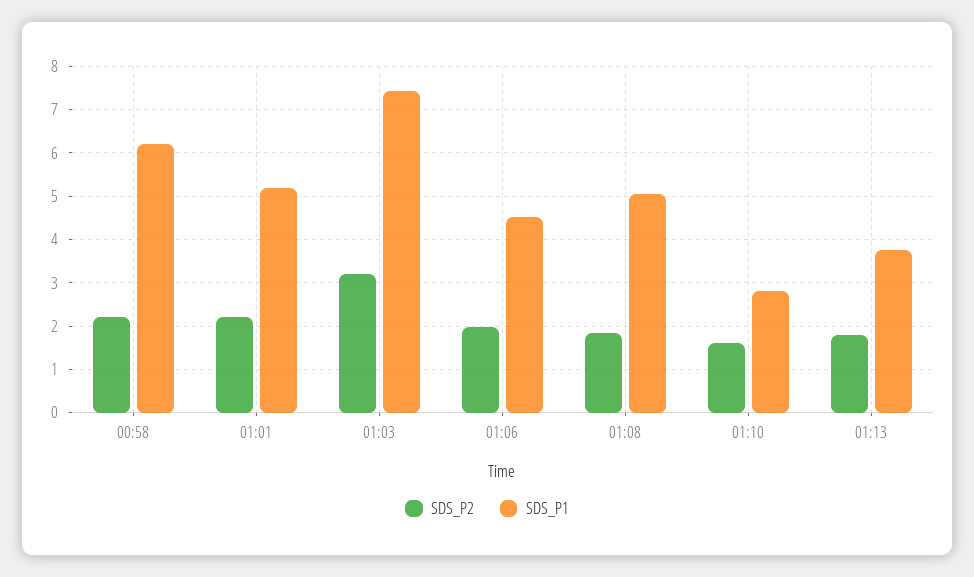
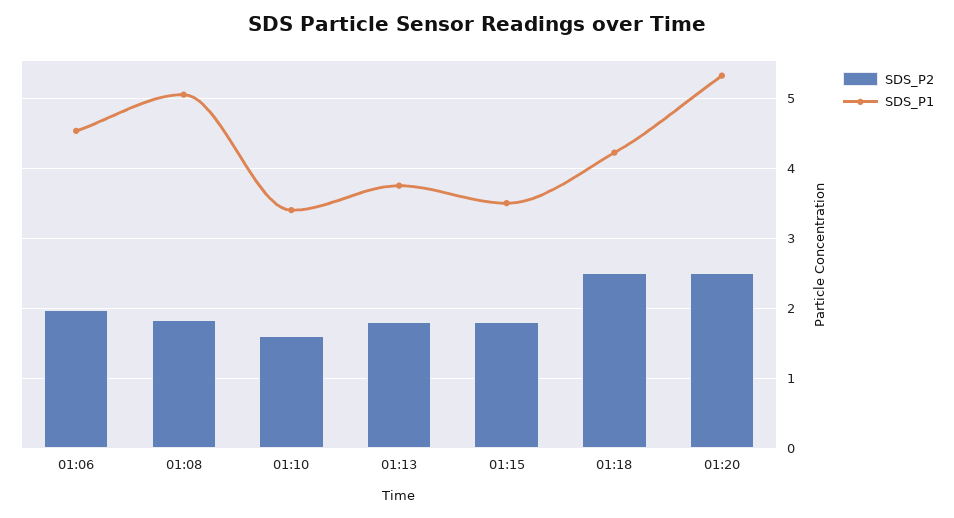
SDS_P2, 00:58: 2.2 -> none
SDS_P1, 00:58: 6.2 -> none
SDS_P2, 01:01: 2.2 -> none
SDS_P1, 01:01: 5.2 -> none
SDS_P2, 01:03: 3.2 -> none
SDS_P1, 01:03: 7.4 -> none
SDS_P1, 01:10: 2.8 -> 3.4
SDS_P2, 01:15: none -> 1.8
SDS_P1, 01:15: none -> 3.5
SDS_P2, 01:18: none -> 2.5
SDS_P1, 01:18: none -> 4.2
SDS_P2, 01:20: none -> 2.5
SDS_P1, 01:20: none -> 5.3

